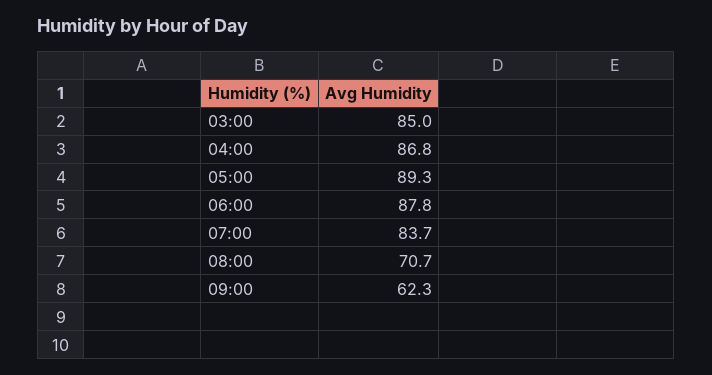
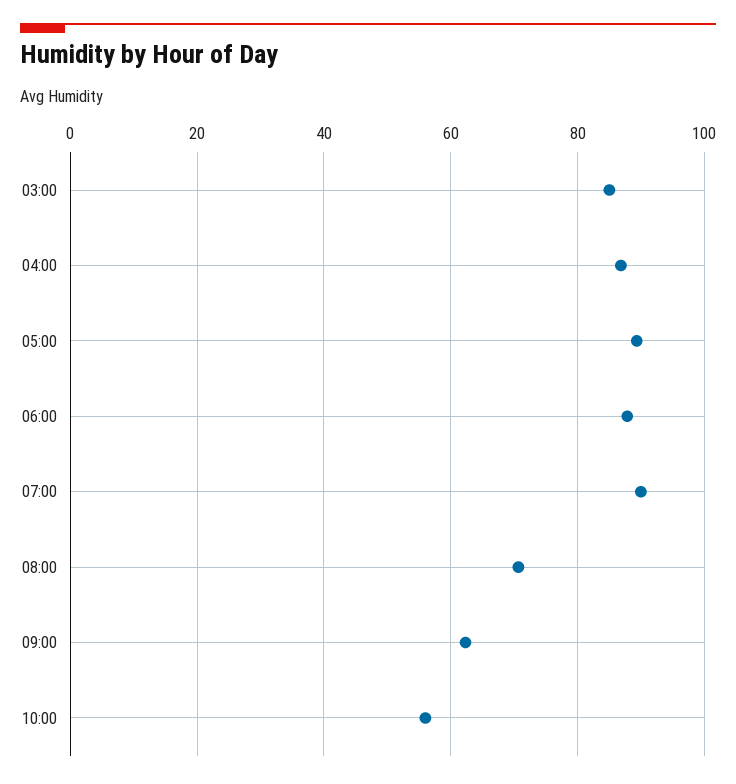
07:00: 83.7 -> 90
10:00: none -> 56

